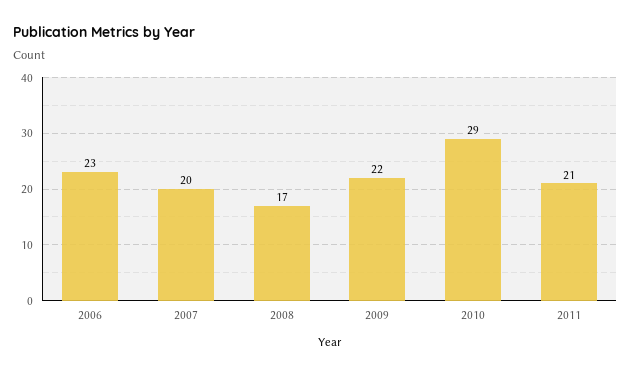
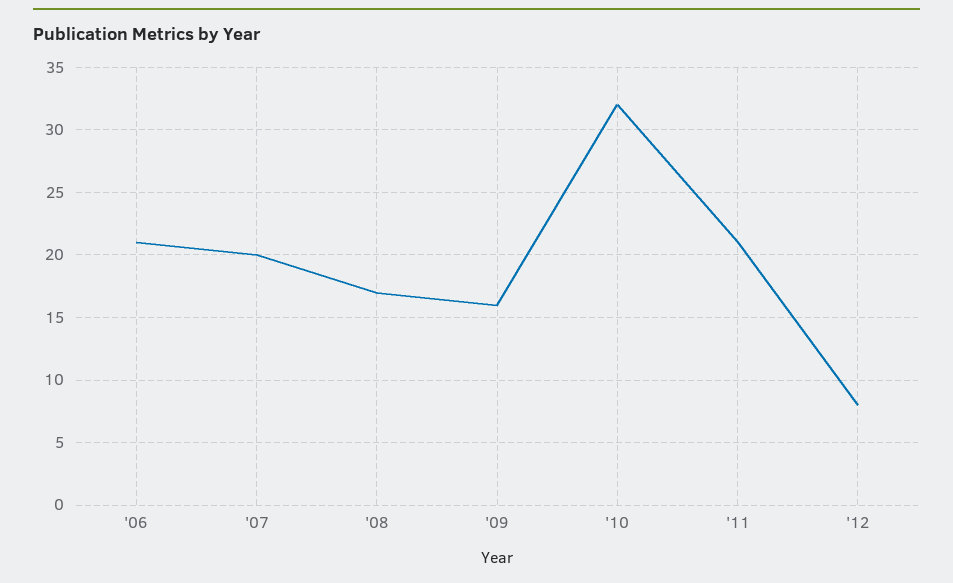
2006: 23 -> 21
2009: 22 -> 16
2010: 29 -> 32
'12: none -> 8

